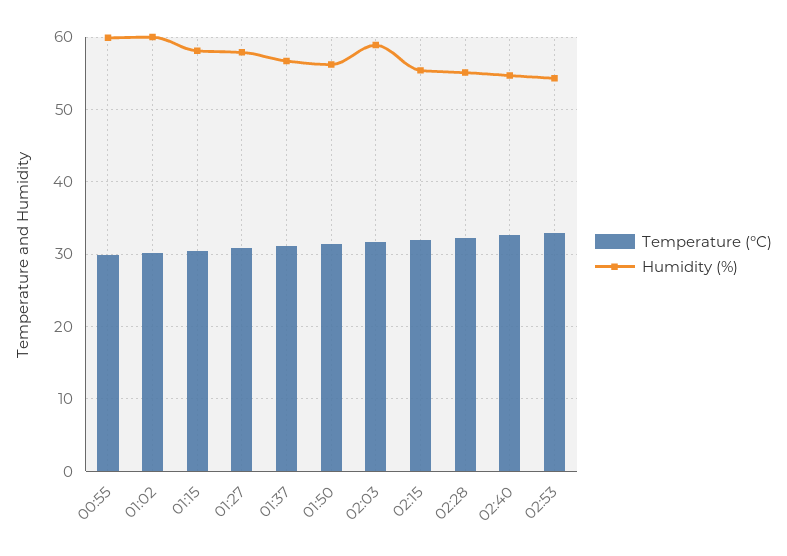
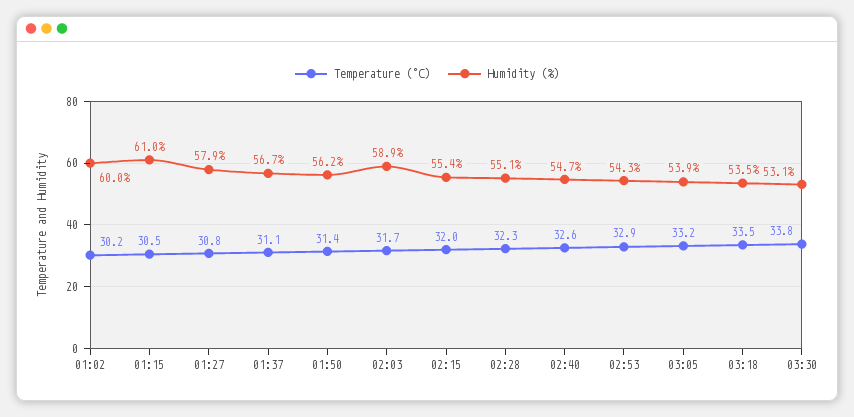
Temperature (°C), 00:55: 30 -> none
Humidity (%), 00:55: 60 -> none
Humidity (%), 01:15: 58 -> 61
Temperature (°C), 03:05: none -> 33.2
Humidity (%), 03:05: none -> 53.9
Temperature (°C), 03:18: none -> 33.5
Humidity (%), 03:18: none -> 53.5
Temperature (°C), 03:30: none -> 33.8
Humidity (%), 03:30: none -> 53.1

